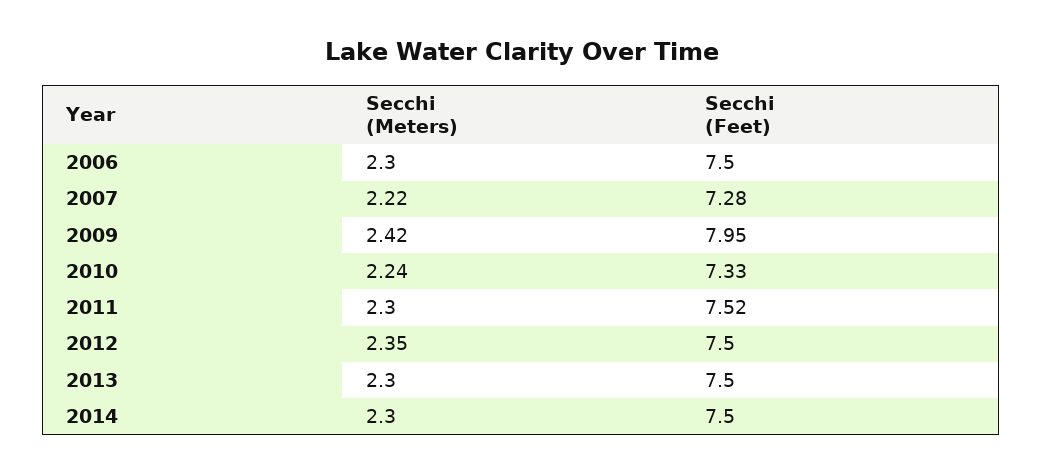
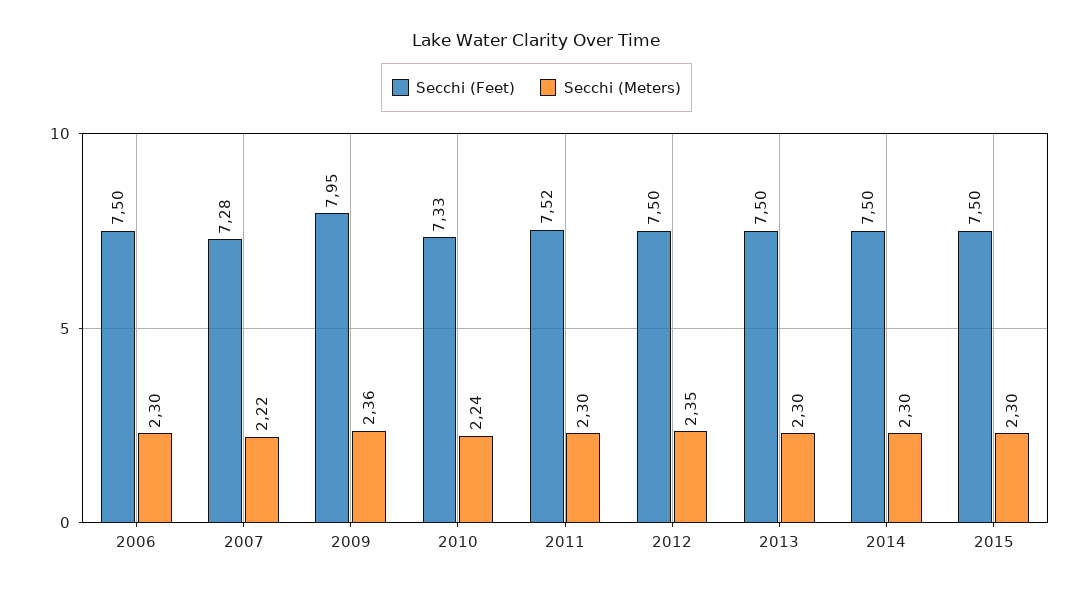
Secchi (Meters), 2009: 2.42 -> 2.36
Secchi (Feet), 2015: none -> 7.5
Secchi (Meters), 2015: none -> 2.3

